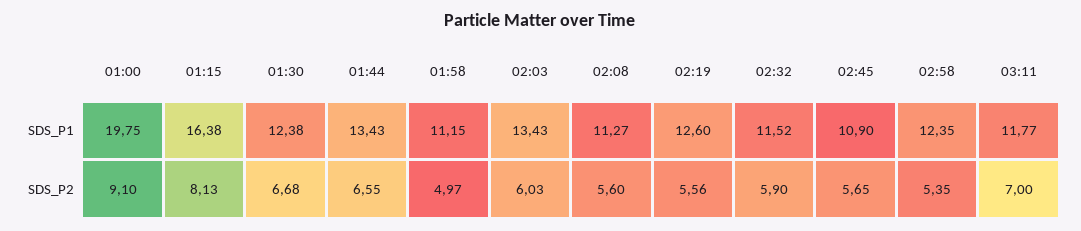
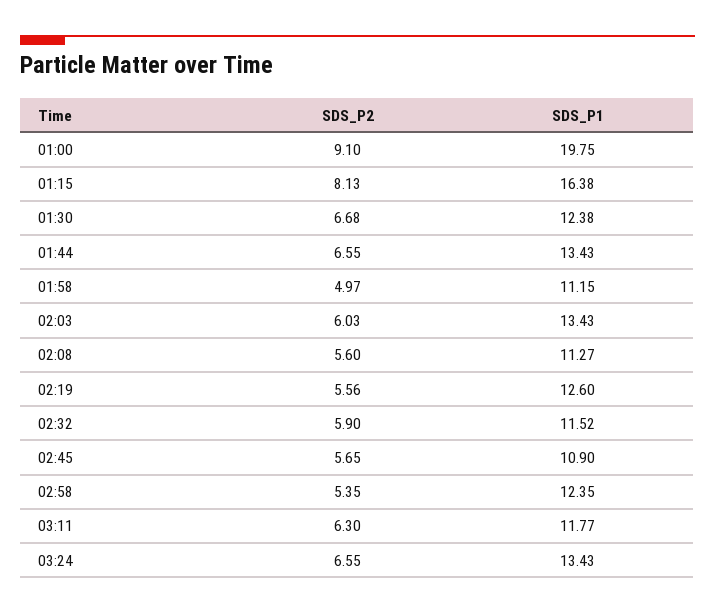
03:11, SDS_P2: 7 -> 6.3
03:24, SDS_P2: none -> 6.55
03:24, SDS_P1: none -> 13.43

